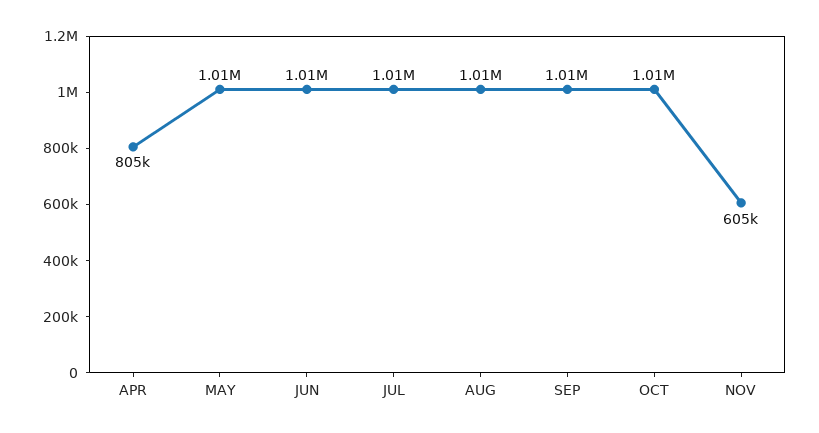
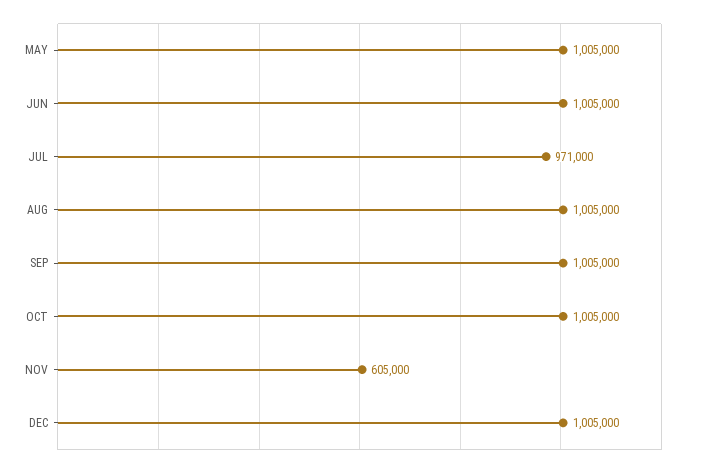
APR: 805000 -> none
JUL: 1010000 -> 971000
DEC: none -> 1005000

